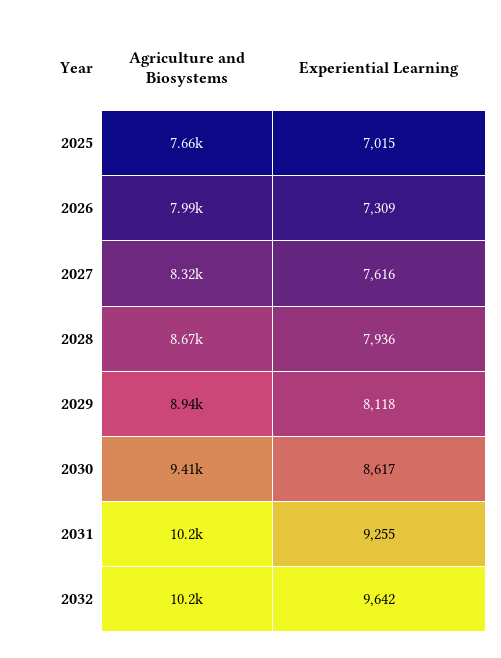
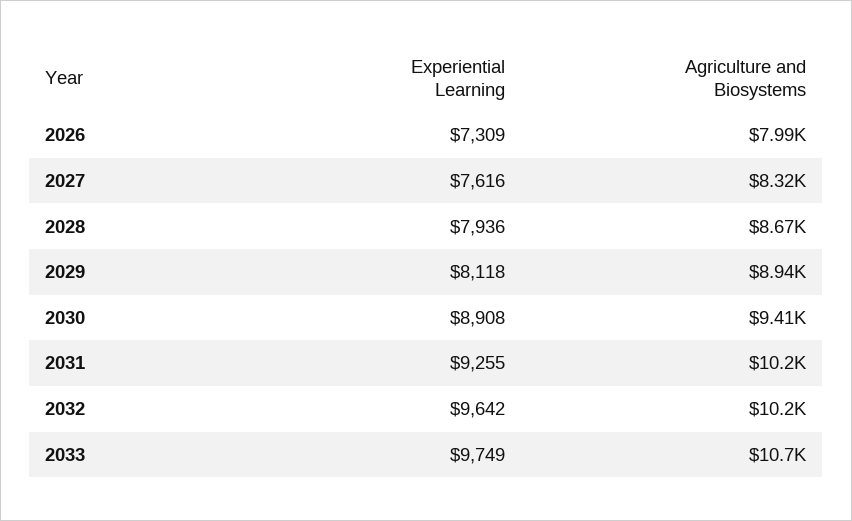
Agriculture and Biosystems, 2025: 7660 -> none
Experiential Learning, 2025: 7015 -> none
Experiential Learning, 2030: 8617 -> 8908
Experiential Learning, 2033: none -> 9749
Agriculture and Biosystems, 2033: none -> 10700

